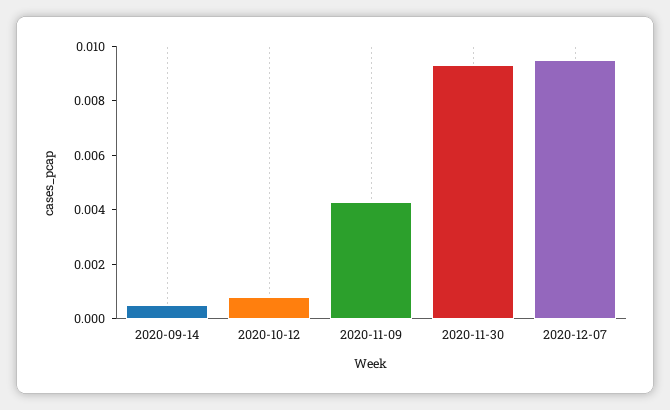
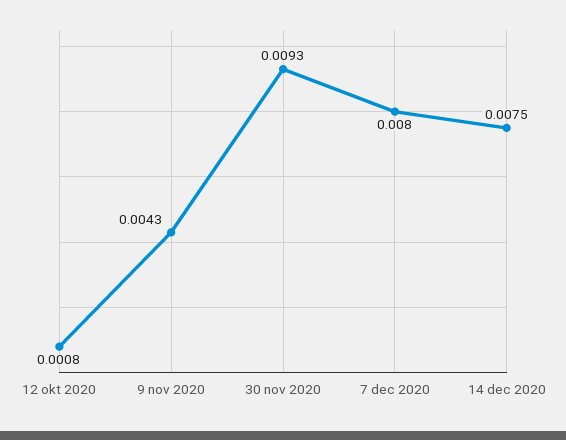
2020-09-14: 0.0005 -> none
2020-12-07: 0.0095 -> 0.008
14 dec 2020: none -> 0.0075

